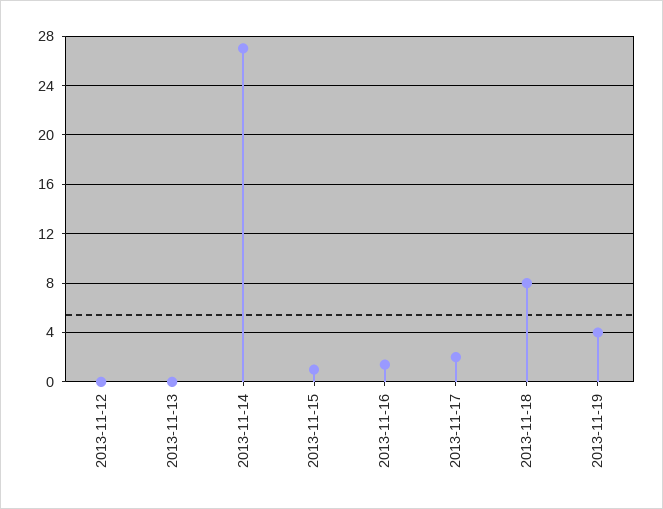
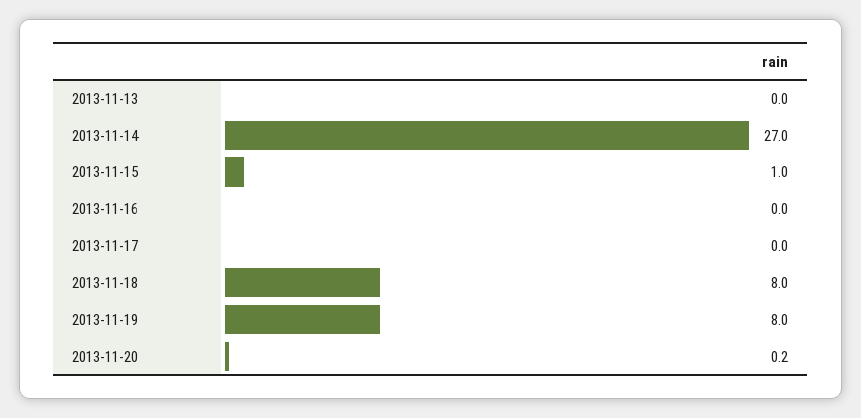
2013-11-12: 0 -> none
2013-11-16: 1.5 -> 0
2013-11-17: 2 -> 0
2013-11-19: 4 -> 8
2013-11-20: none -> 0.2

